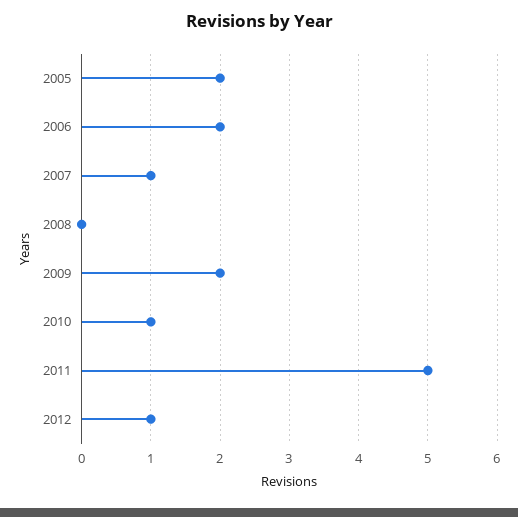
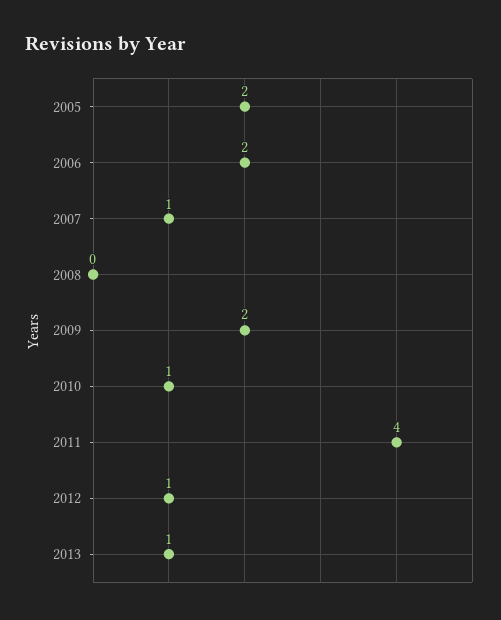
2011: 5 -> 4
2013: none -> 1

